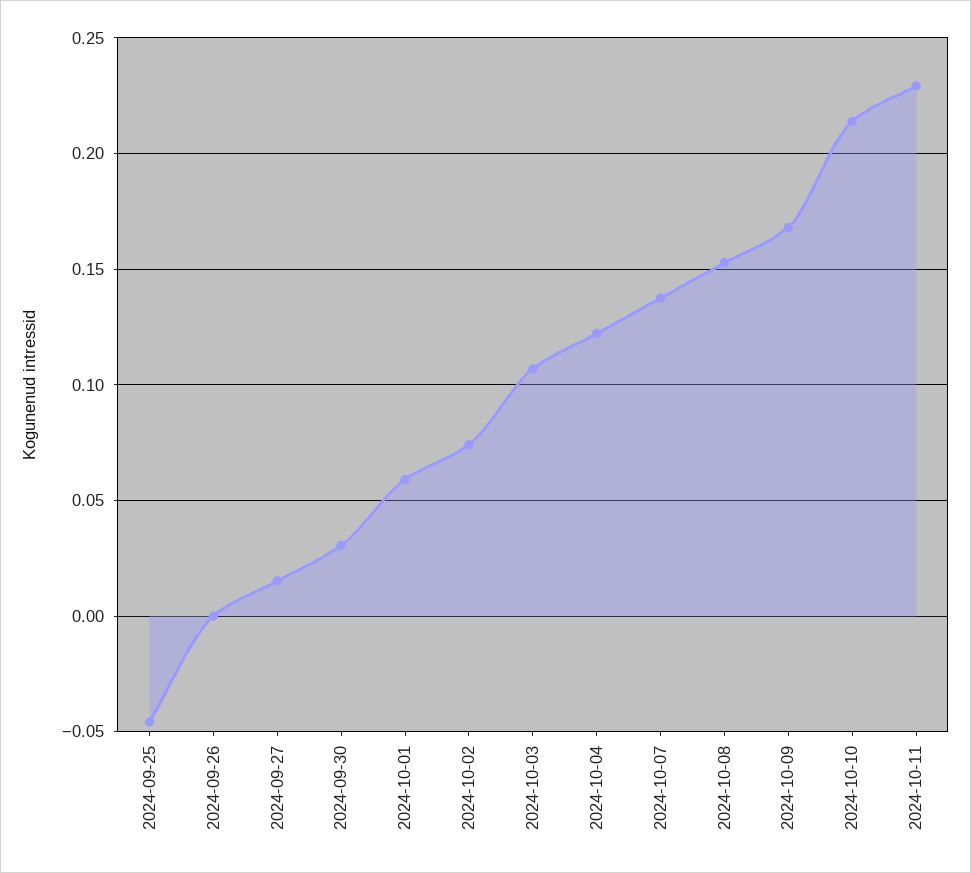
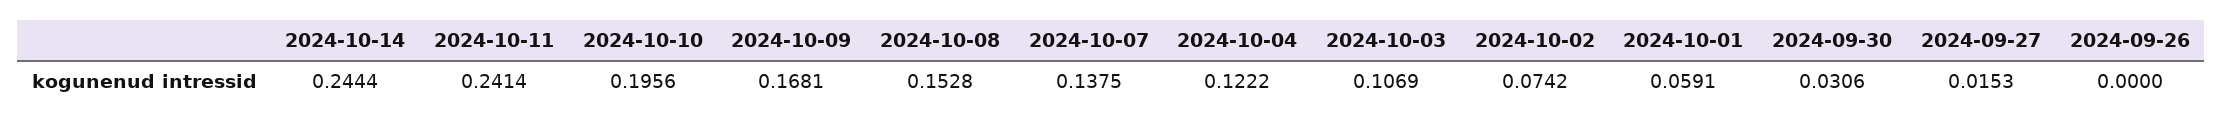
2024-09-25: -0.045 -> none
2024-10-10: 0.215 -> 0.1956
2024-10-11: 0.23 -> 0.2414
2024-10-14: none -> 0.2444

